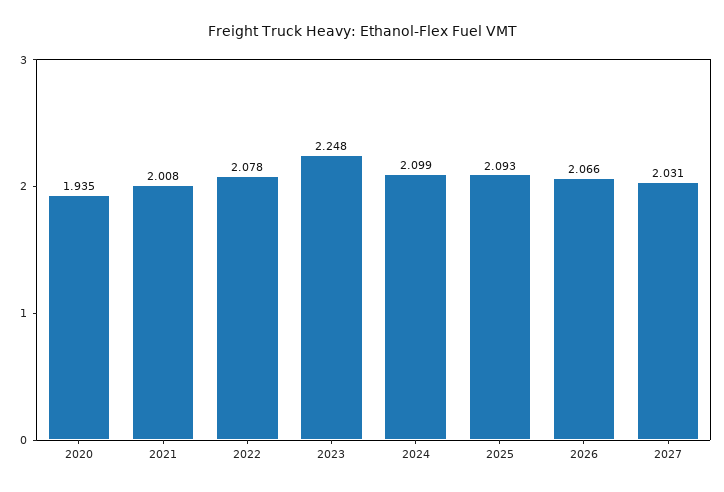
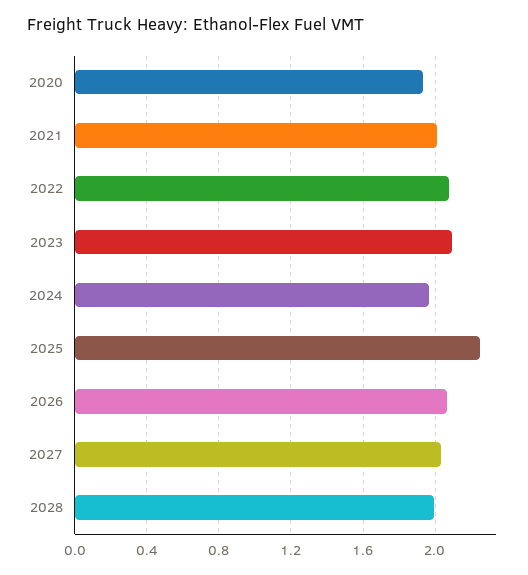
2023: 2.248 -> 2.1
2024: 2.099 -> 1.95
2025: 2.093 -> 2.25
2028: none -> 2

